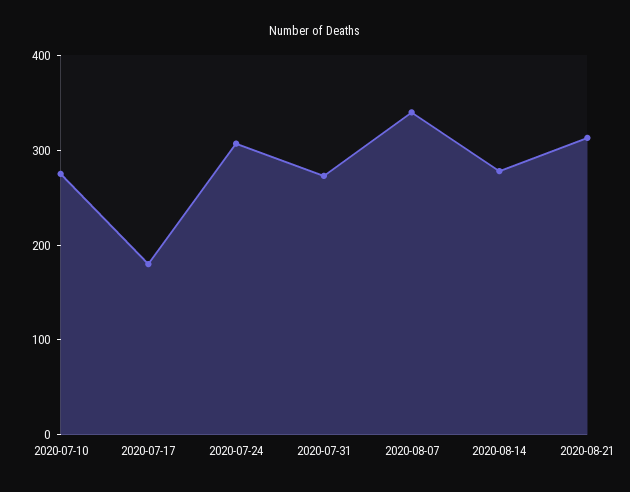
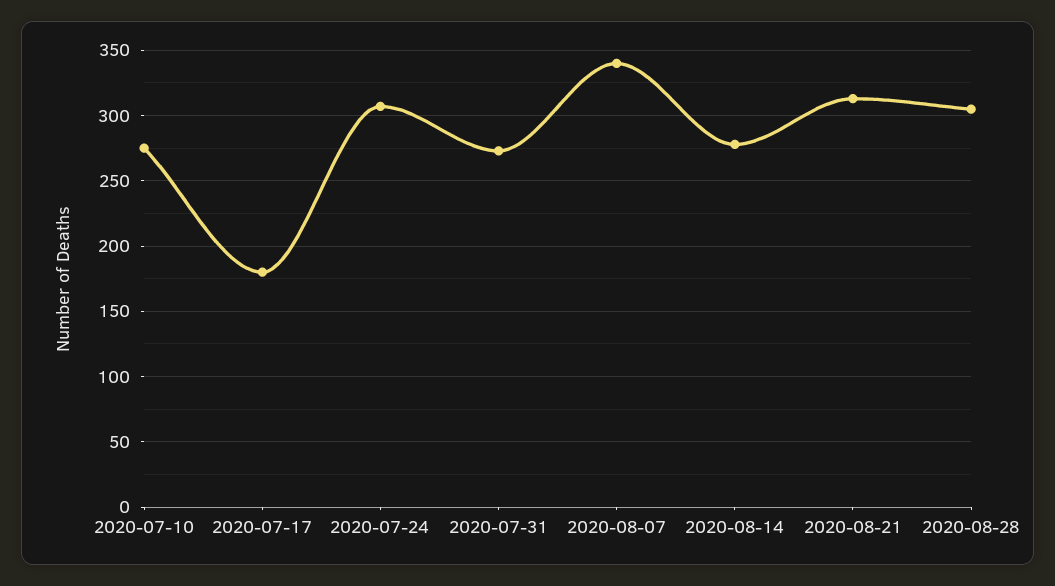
2020-08-28: none -> 305

